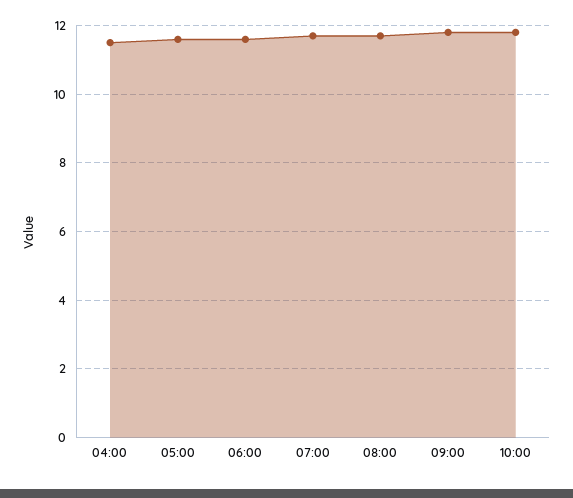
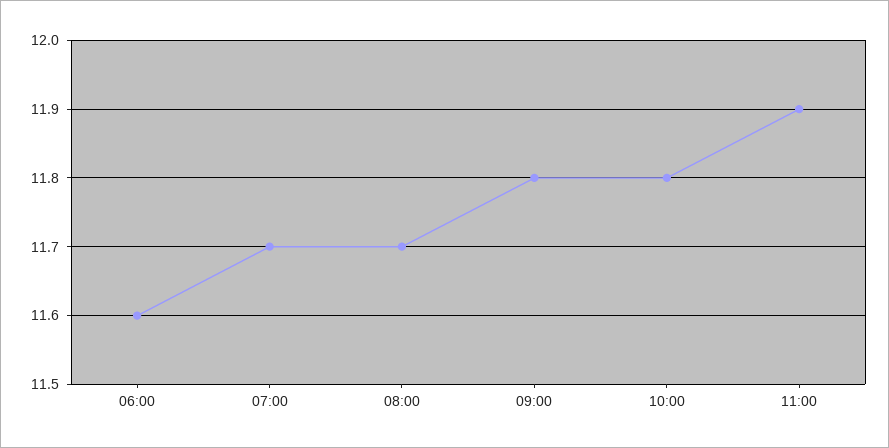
04:00: 11.5 -> none
05:00: 11.5 -> none
11:00: none -> 11.9

